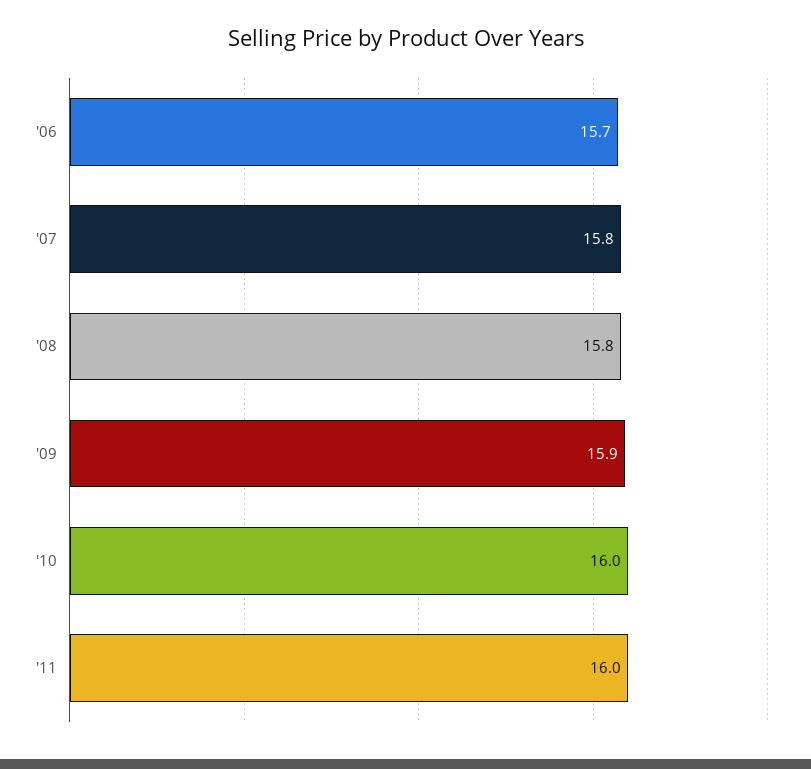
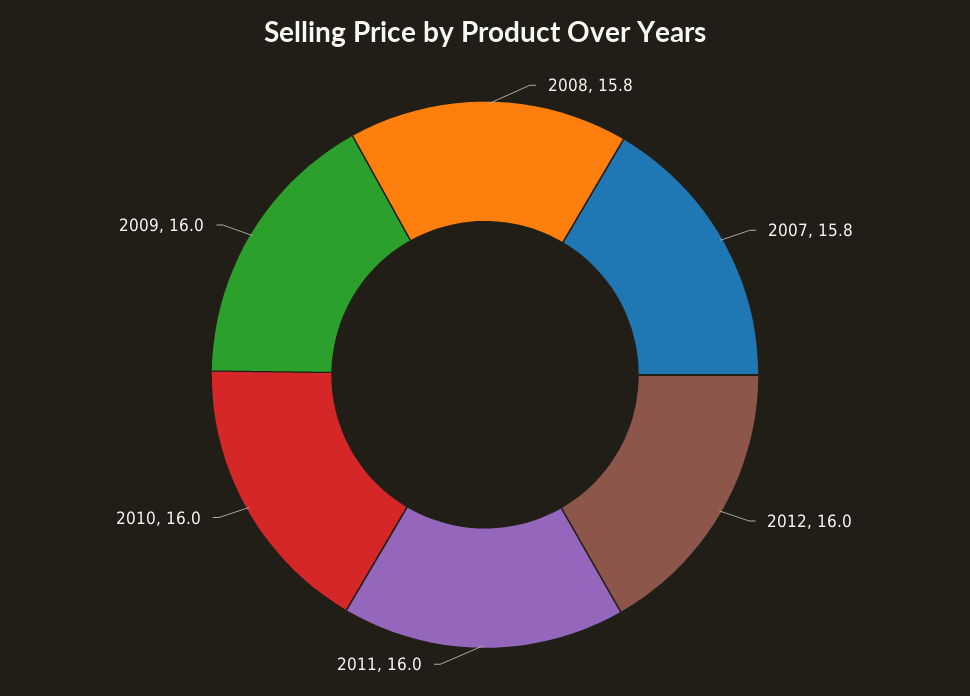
'06: 15.7 -> none
'09: 15.9 -> 16
2012: none -> 16

